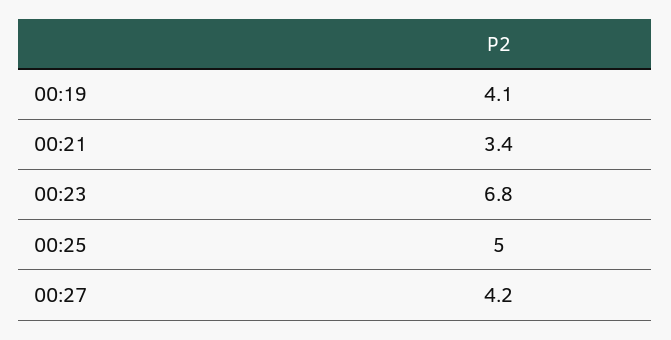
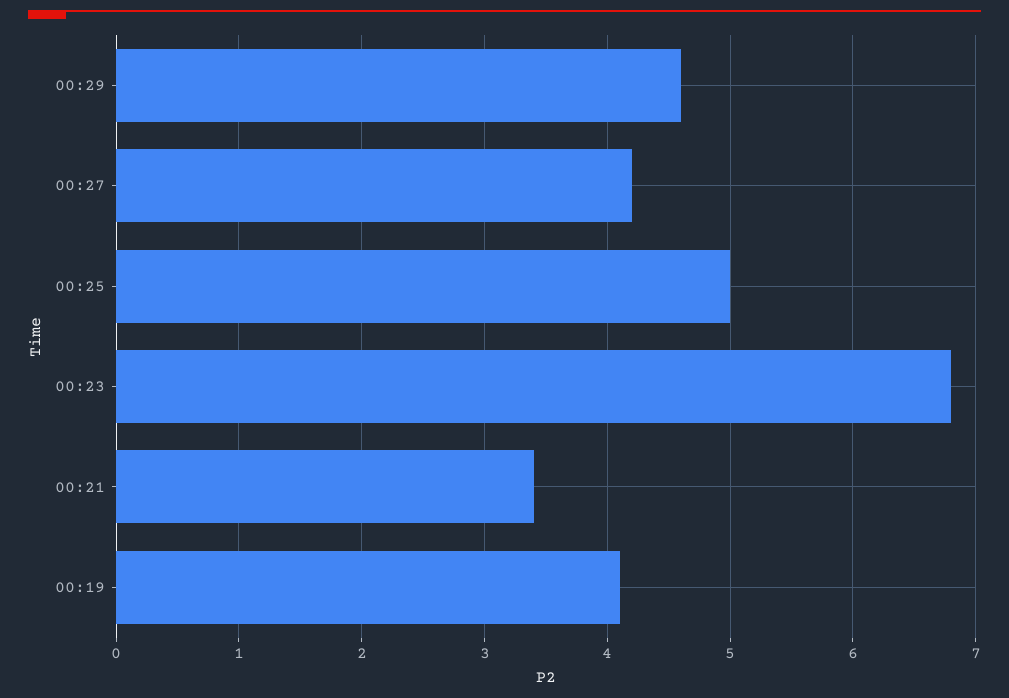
00:29: none -> 4.6

